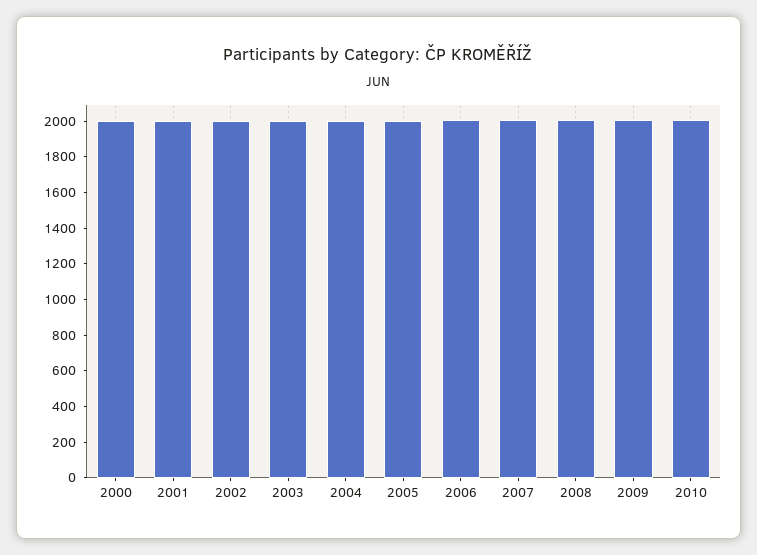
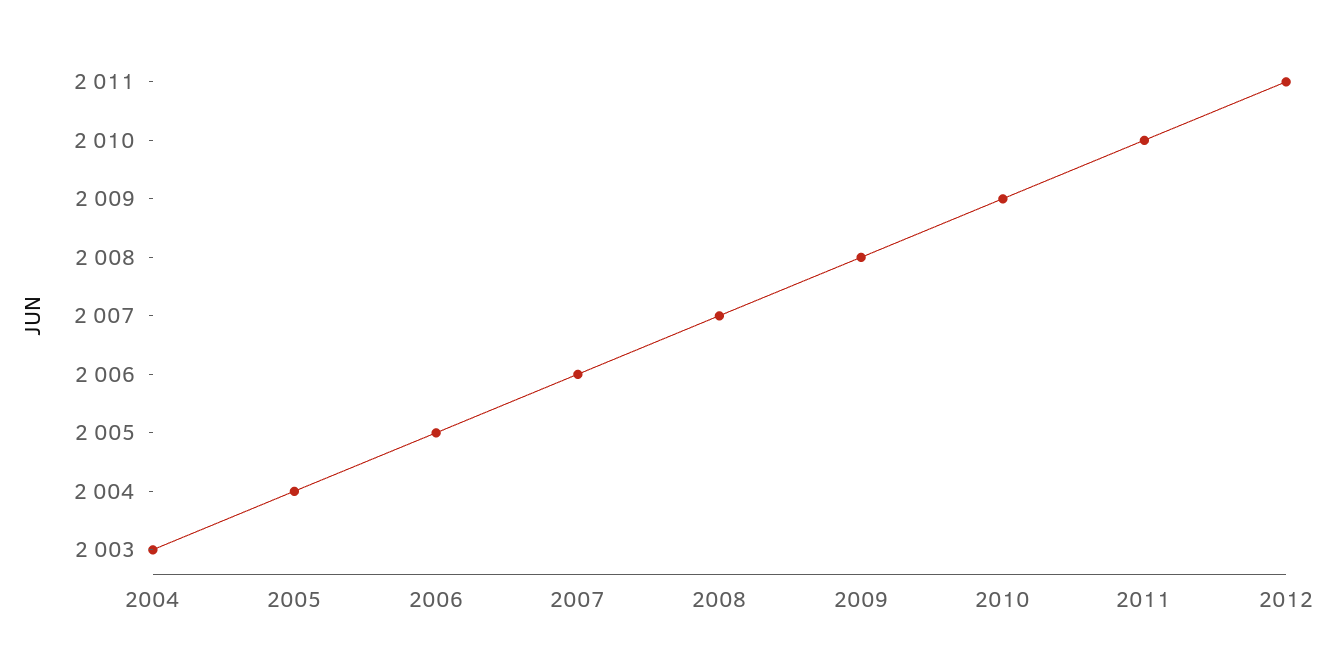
2000: 2000 -> none
2001: 2000 -> none
2002: 2000 -> none
2003: 2000 -> none
2011: none -> 2010
2012: none -> 2011

